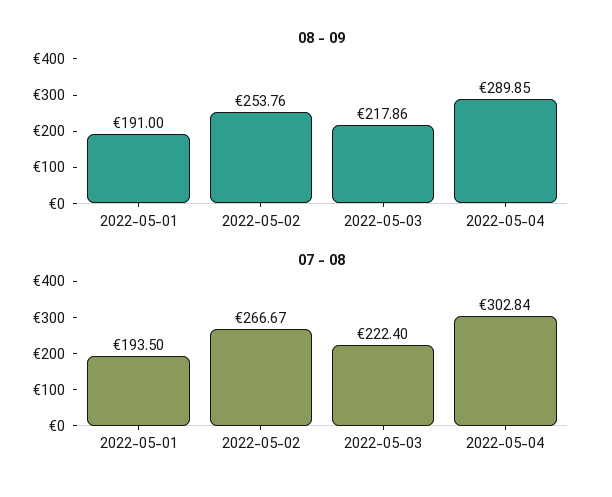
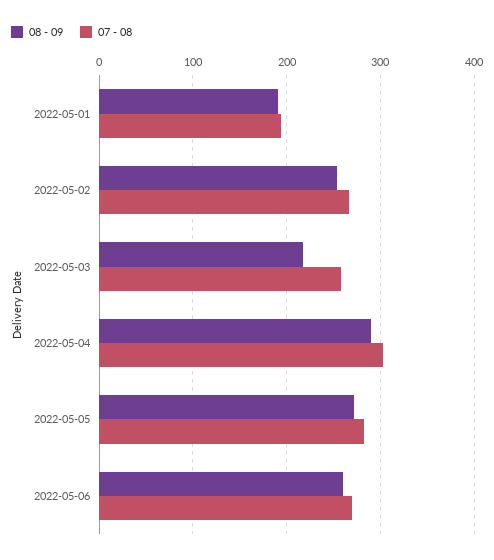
07 - 08, 2022-05-03: 222.4 -> 260
08 - 09, 2022-05-05: none -> 270
07 - 08, 2022-05-05: none -> 280
08 - 09, 2022-05-06: none -> 260
07 - 08, 2022-05-06: none -> 270

